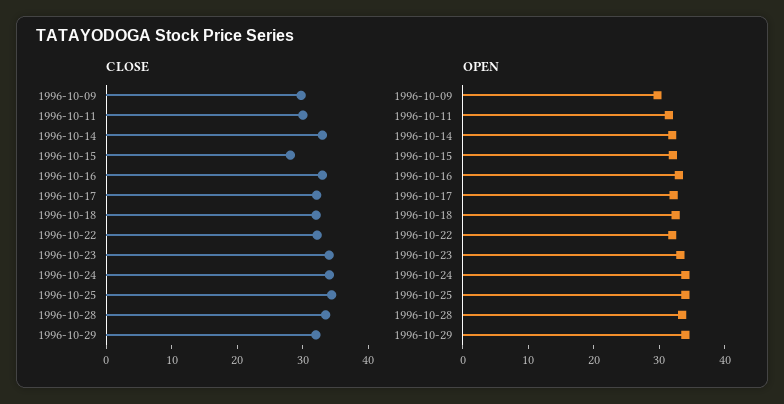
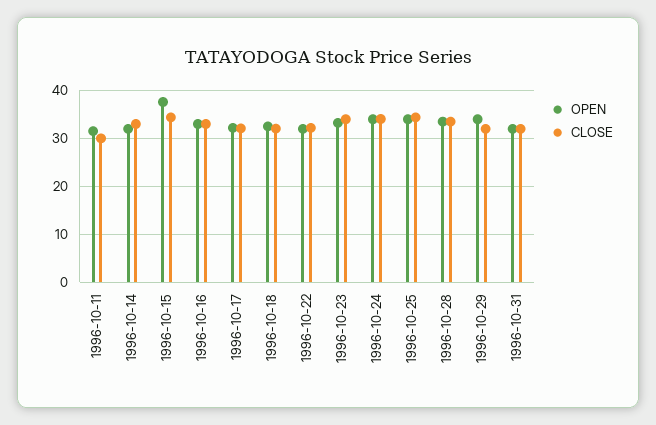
CLOSE, 1996-10-09: 30 -> none
CLOSE, 1996-10-15: 28 -> 34
OPEN, 1996-10-09: 30 -> none
OPEN, 1996-10-15: 32 -> 38
OPEN, 1996-10-31: none -> 32
CLOSE, 1996-10-31: none -> 32

